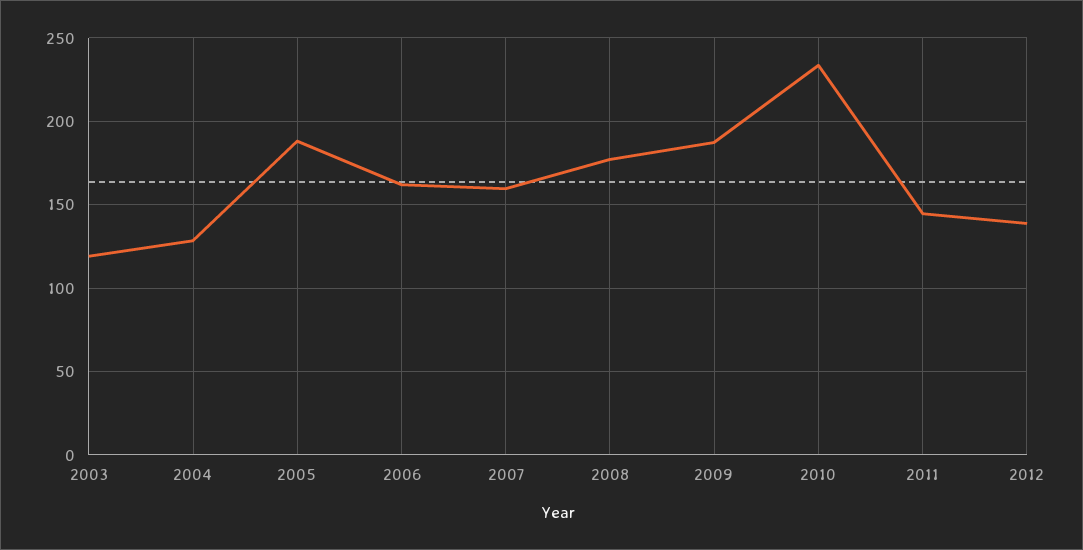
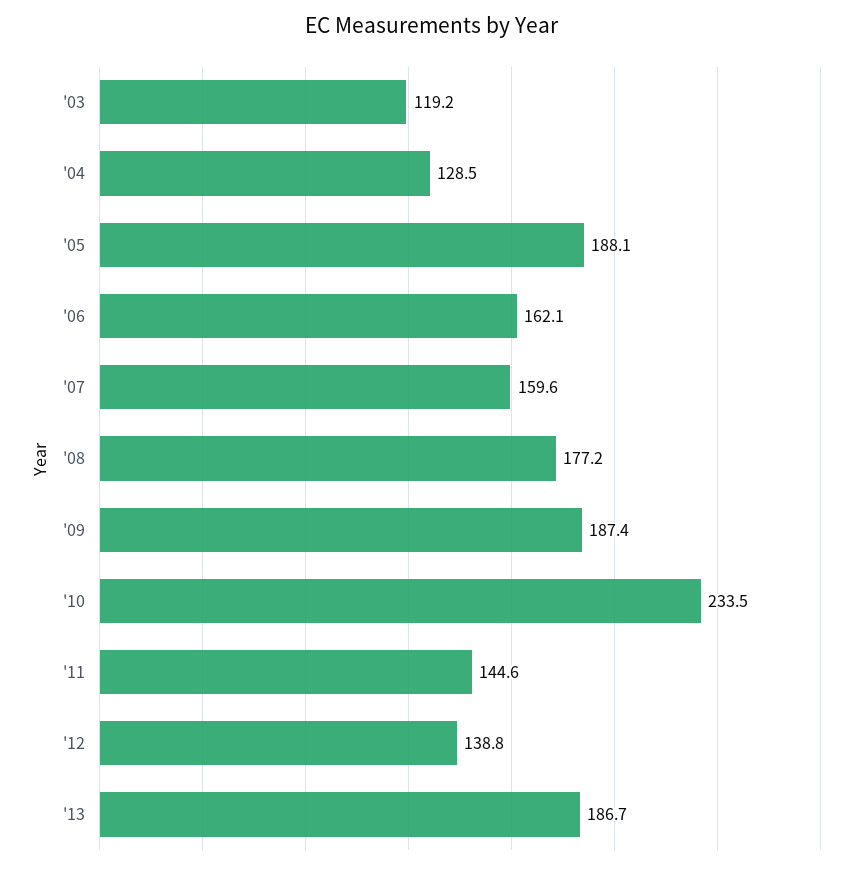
'13: none -> 186.7

